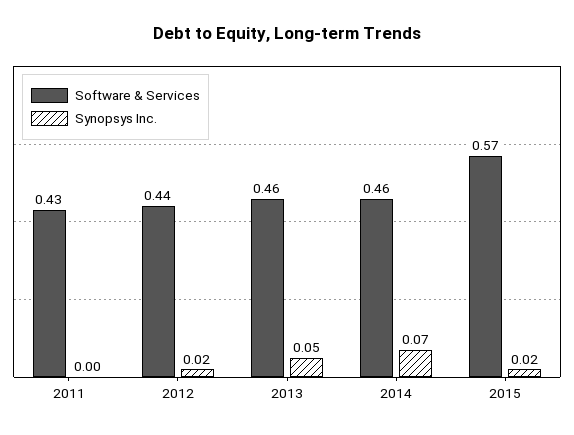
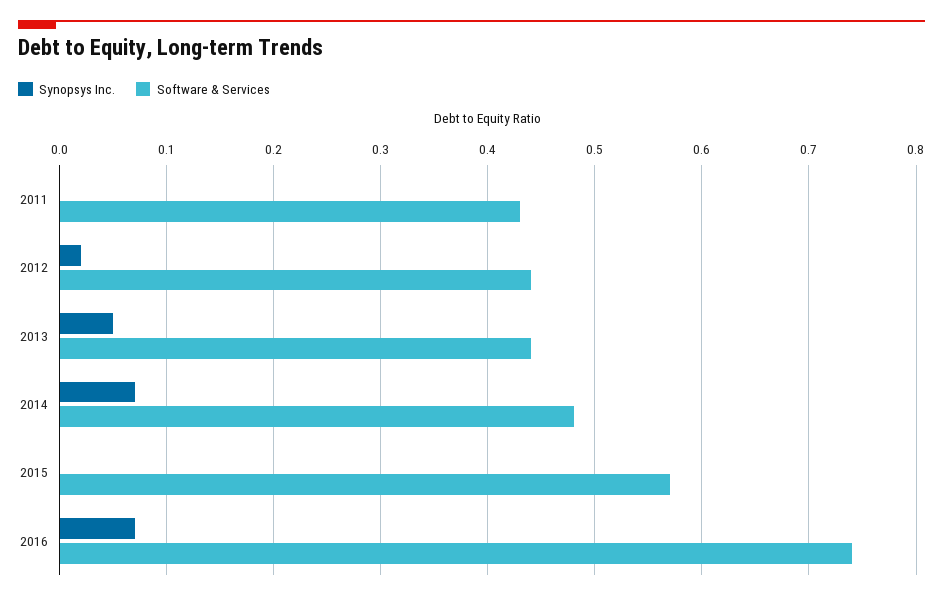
Software & Services, 2013: 0.46 -> 0.44
Software & Services, 2014: 0.46 -> 0.48
Synopsys Inc., 2015: 0.02 -> 0
Synopsys Inc., 2016: none -> 0.07
Software & Services, 2016: none -> 0.74

